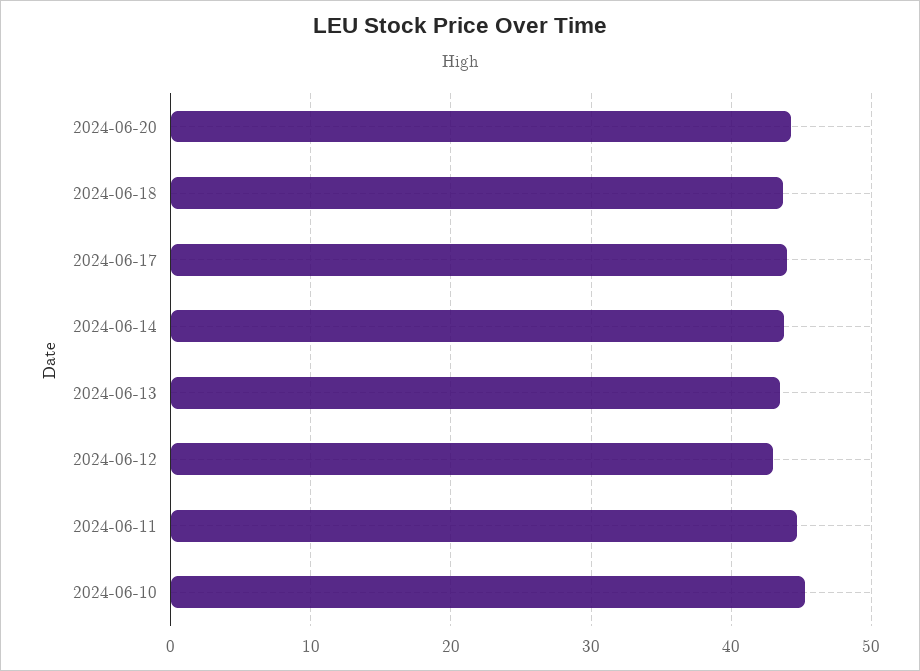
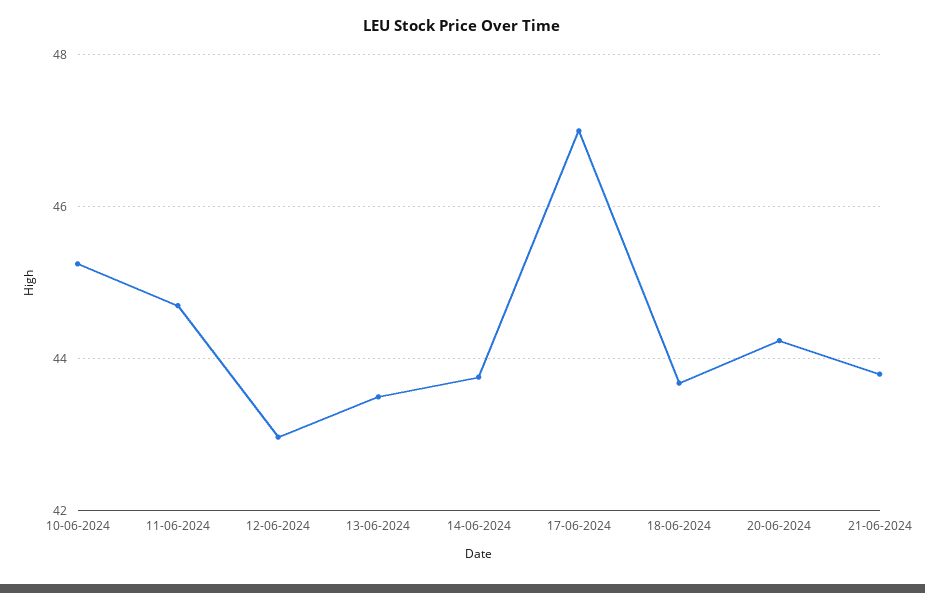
2024-06-17: 44 -> 47
21-06-2024: none -> 43.8

